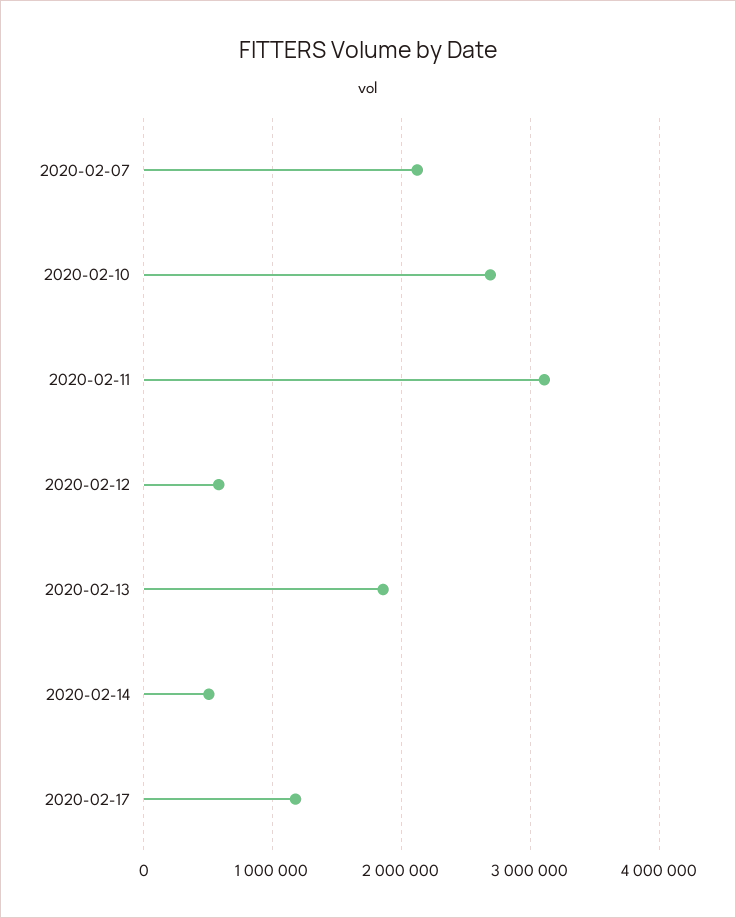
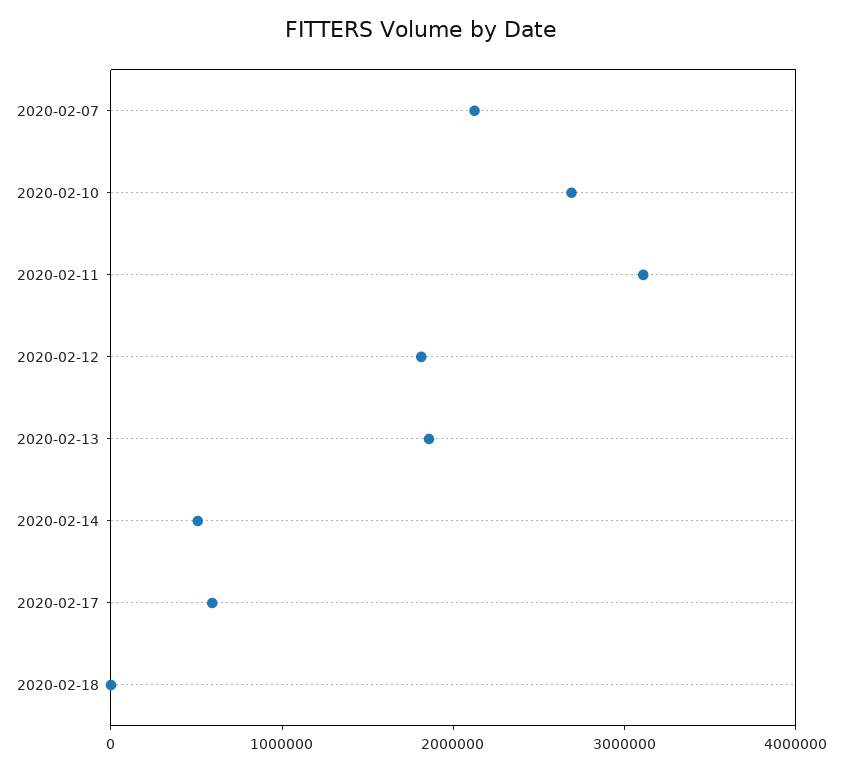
2020-02-12: 600000 -> 1800000
2020-02-17: 1200000 -> 600000
2020-02-18: none -> 0

